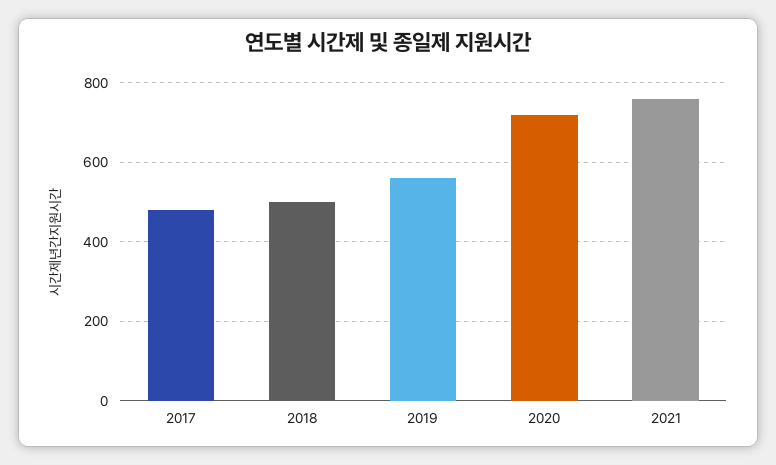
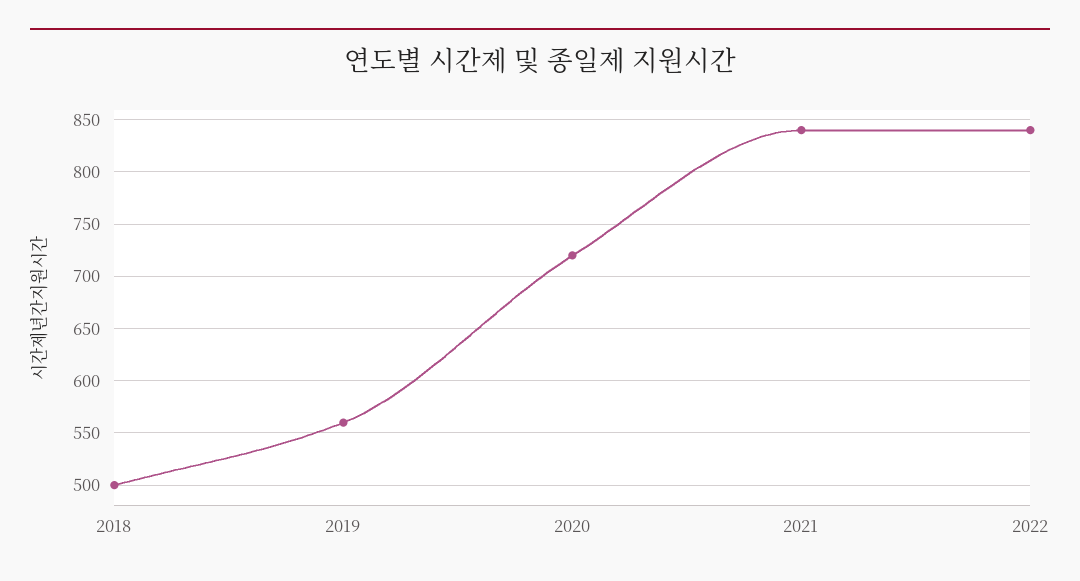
2017: 480 -> none
2021: 760 -> 840
2022: none -> 840

